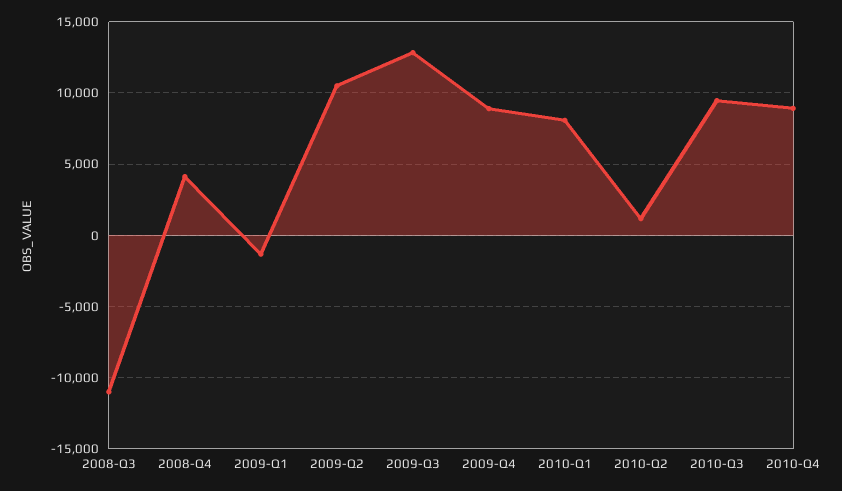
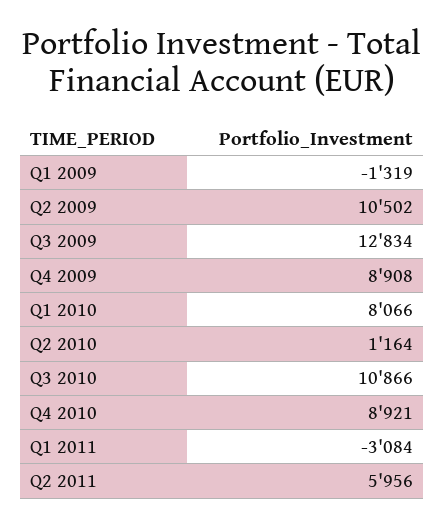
2008-Q3: -11000 -> none
2008-Q4: 4000 -> none
2010-Q3: 9500 -> 10866
Q1 2011: none -> -3084
Q2 2011: none -> 5956

